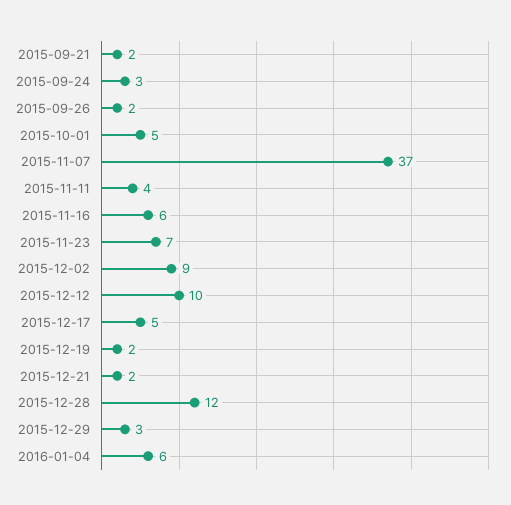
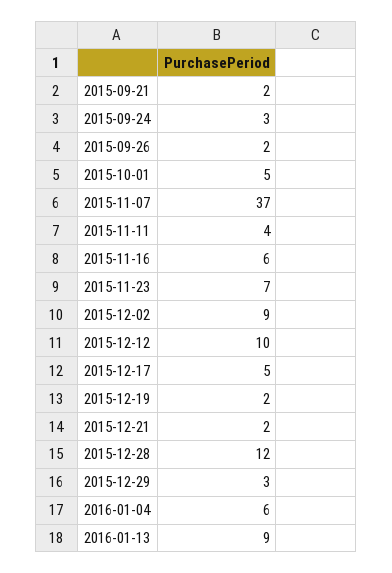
2016-01-13: none -> 9

